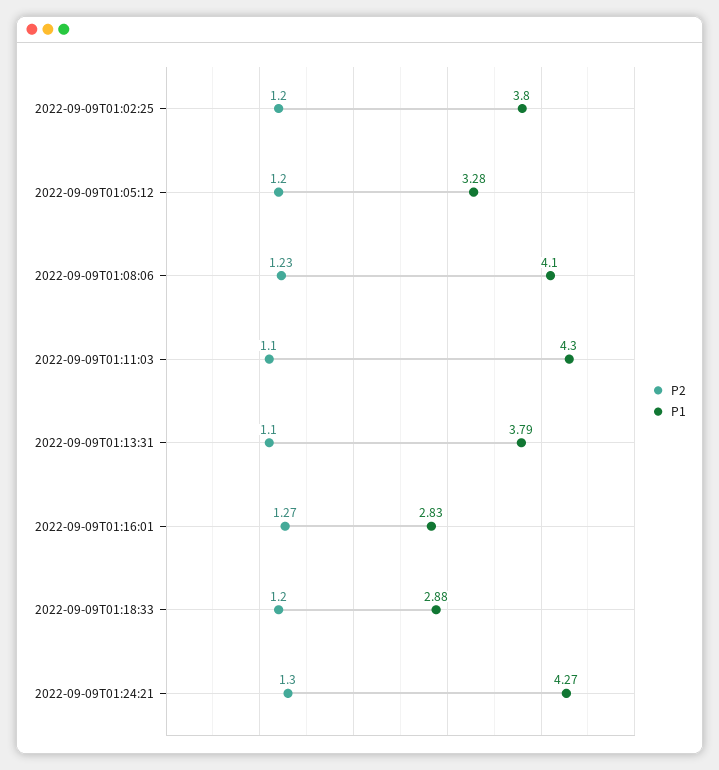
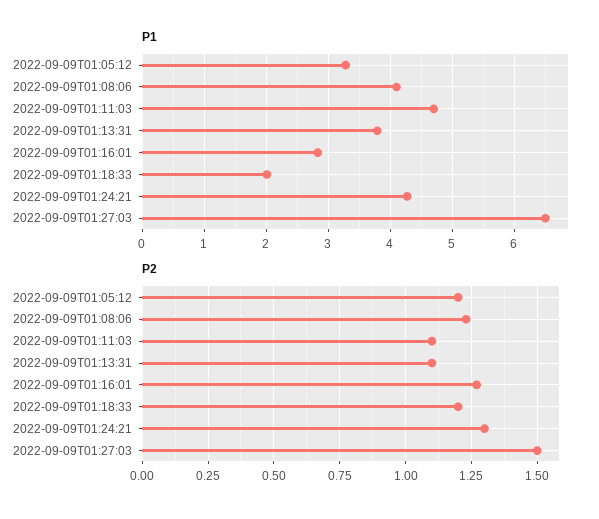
P2, 2022-09-09T01:02:25: 1.2 -> none
P1, 2022-09-09T01:02:25: 3.8 -> none
P1, 2022-09-09T01:11:03: 4.3 -> 4.7
P1, 2022-09-09T01:18:33: 2.88 -> 2
P1, 2022-09-09T01:27:03: none -> 6.5
P2, 2022-09-09T01:27:03: none -> 1.5

